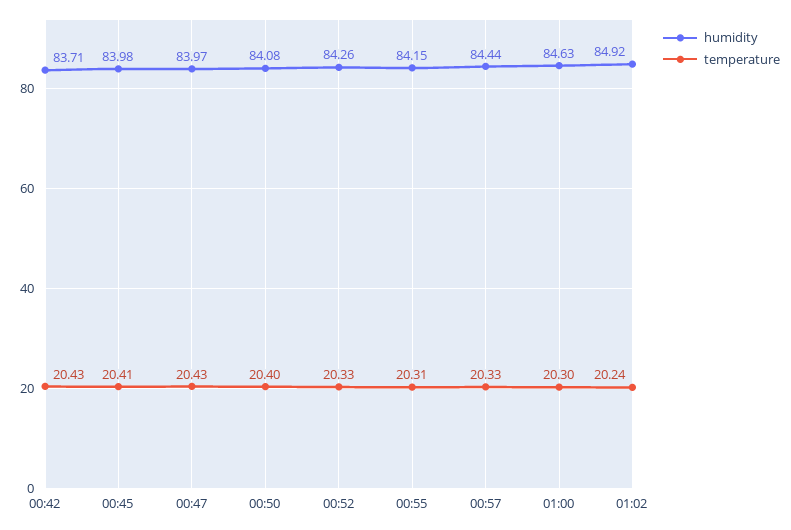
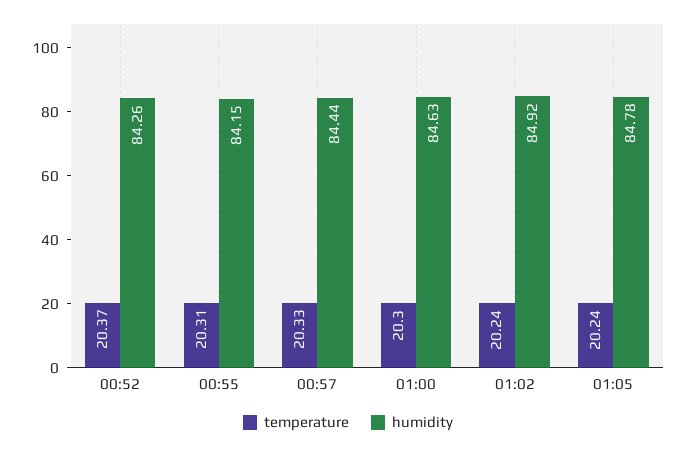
humidity, 00:42: 83.71 -> none
temperature, 00:42: 20.43 -> none
humidity, 00:45: 83.98 -> none
temperature, 00:45: 20.41 -> none
humidity, 00:47: 83.97 -> none
temperature, 00:47: 20.43 -> none
humidity, 00:50: 84.08 -> none
temperature, 00:50: 20.4 -> none
temperature, 00:52: 20.33 -> 20.37
temperature, 01:05: none -> 20.24
humidity, 01:05: none -> 84.78

